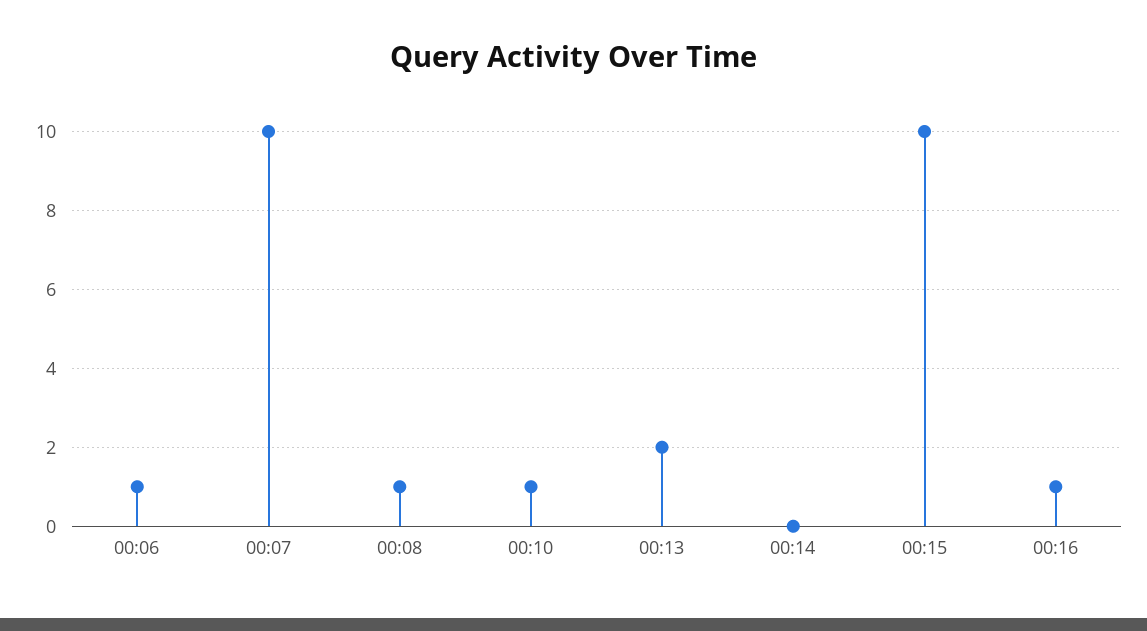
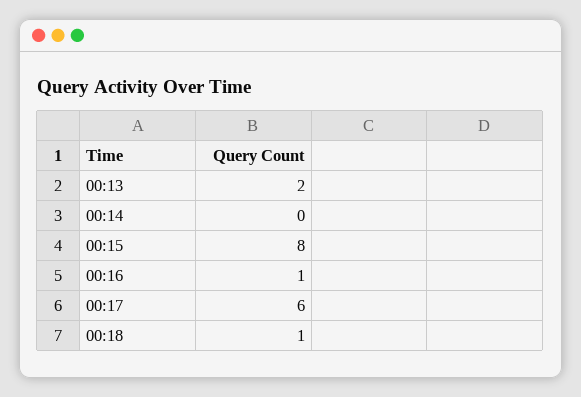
00:06: 1 -> none
00:07: 10 -> none
00:08: 1 -> none
00:10: 1 -> none
00:15: 10 -> 8
00:17: none -> 6
00:18: none -> 1

